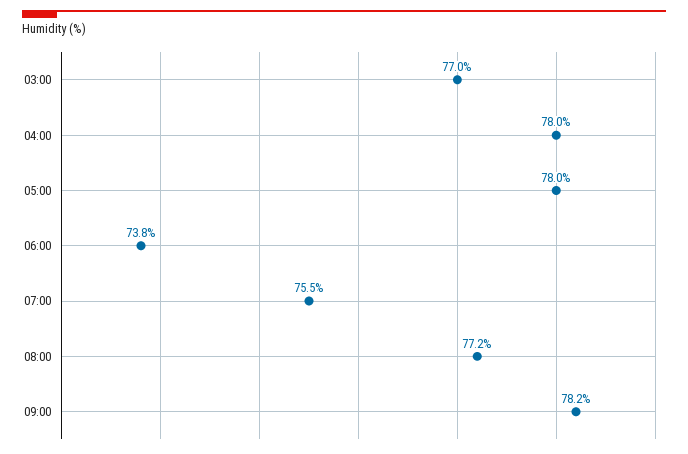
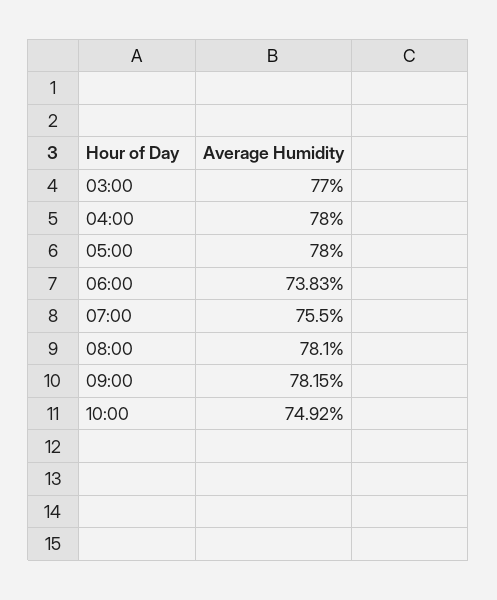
08:00: 77.2 -> 78.1
10:00: none -> 74.92

